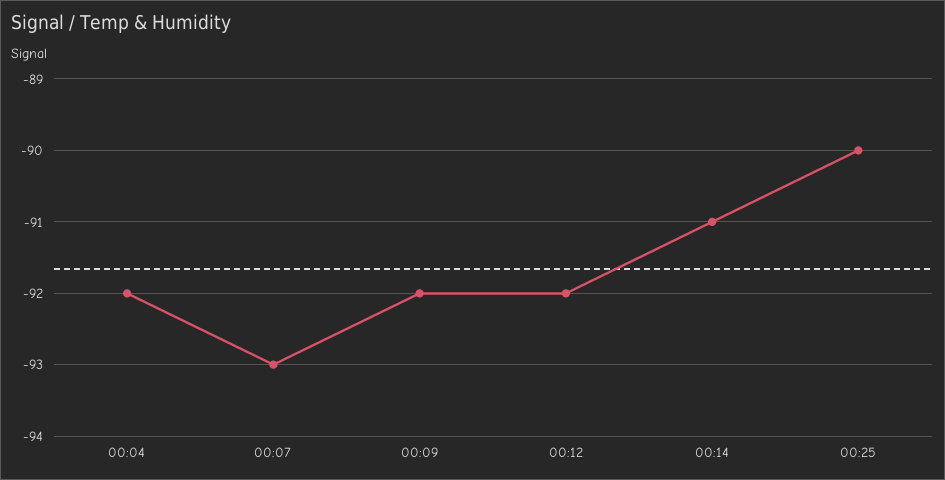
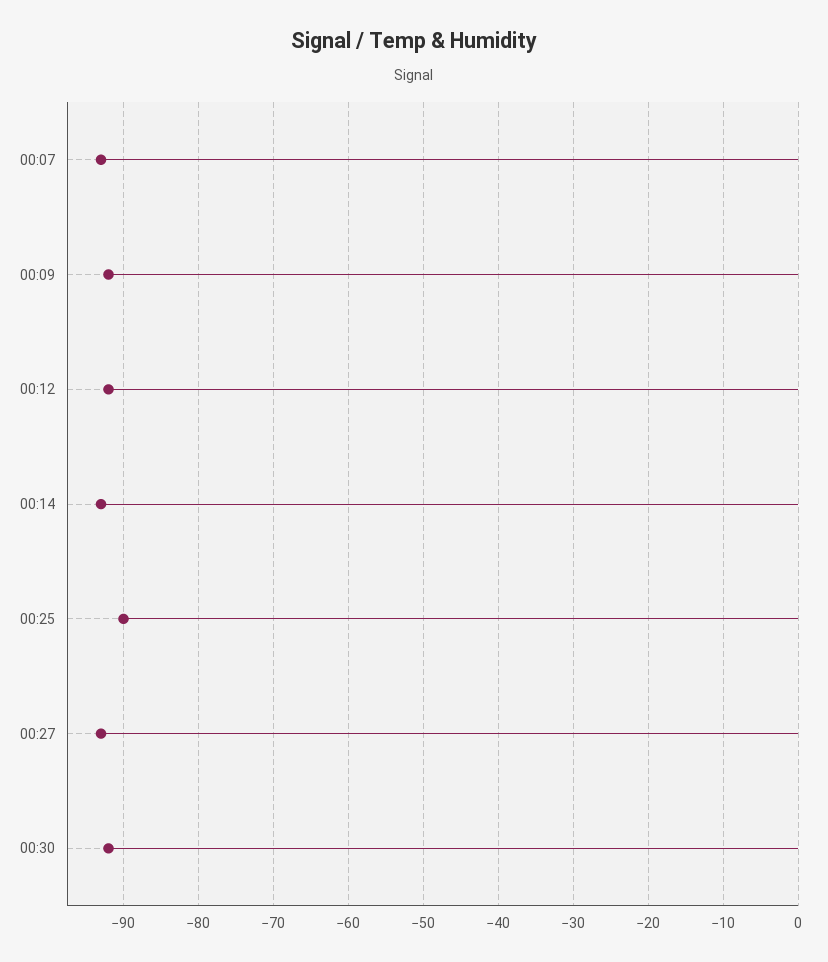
00:04: -92 -> none
00:14: -91 -> -93
00:27: none -> -93
00:30: none -> -92

